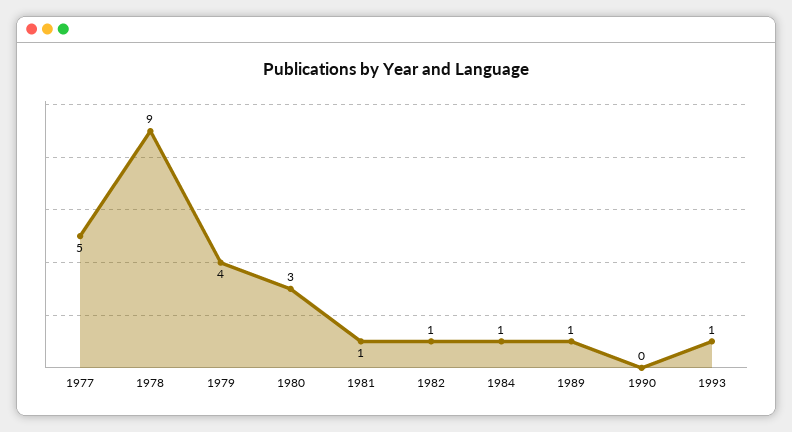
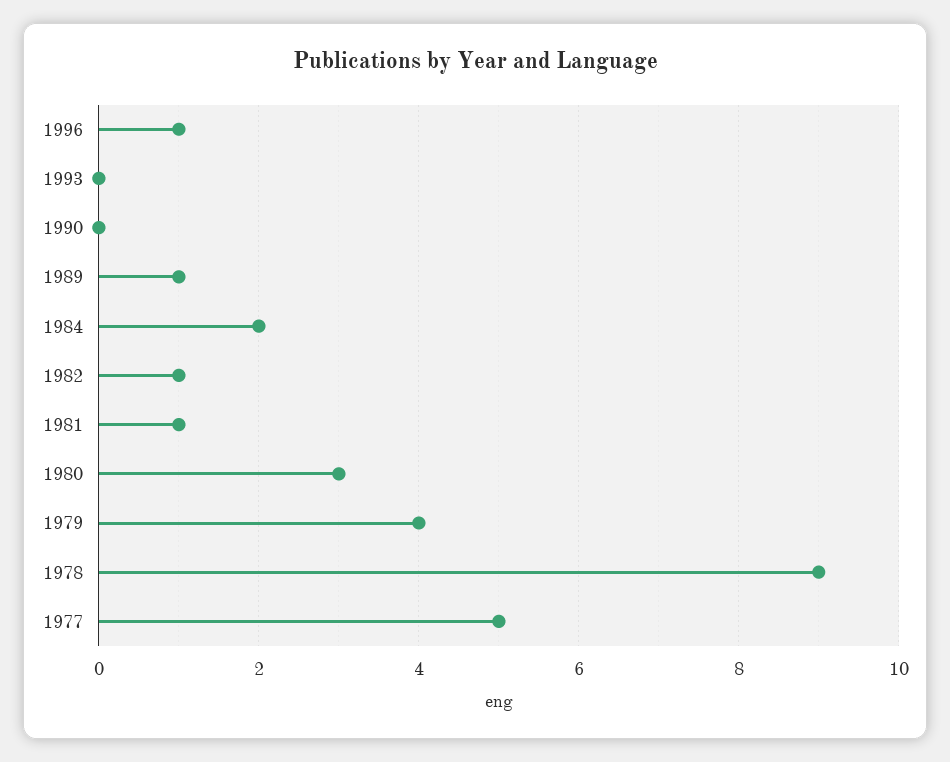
1984: 1 -> 2
1993: 1 -> 0
1996: none -> 1

